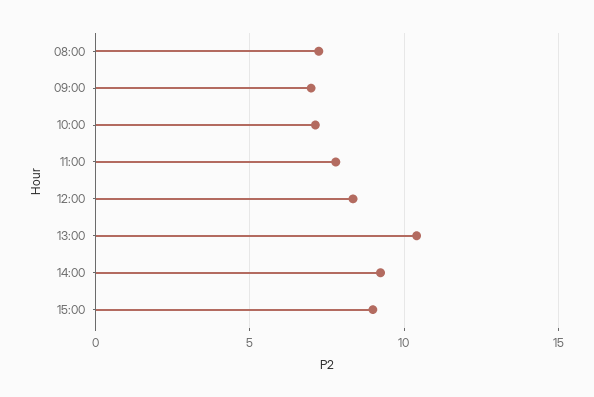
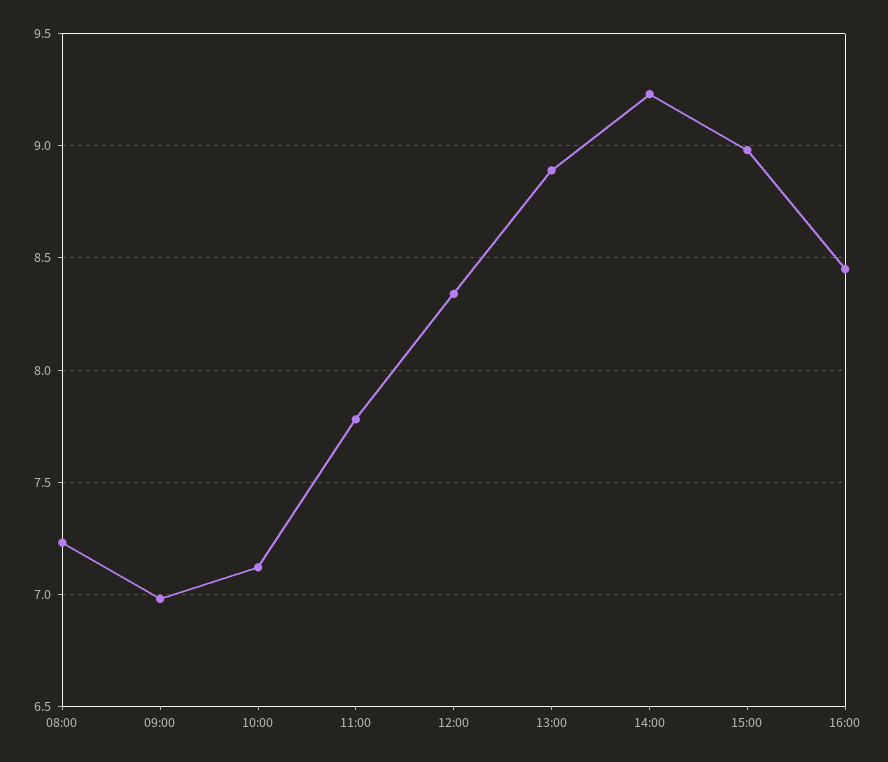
13:00: 10.5 -> 8.9
16:00: none -> 8.45

